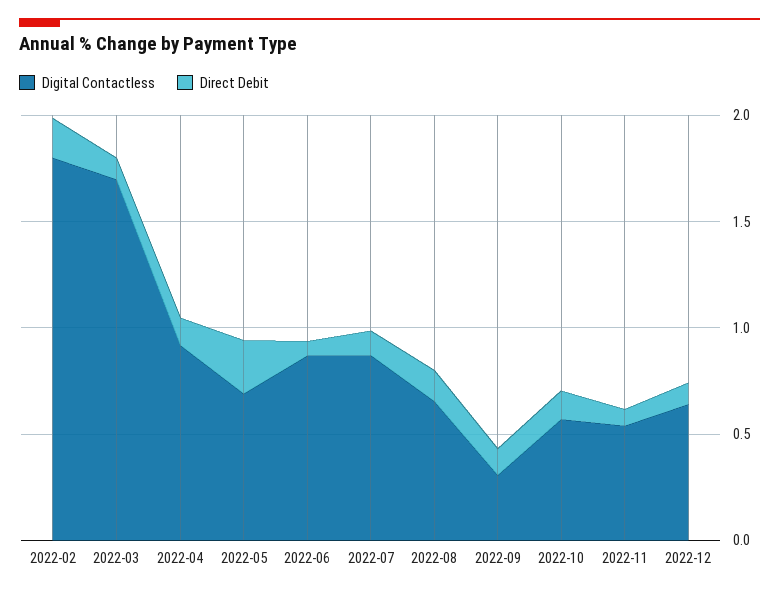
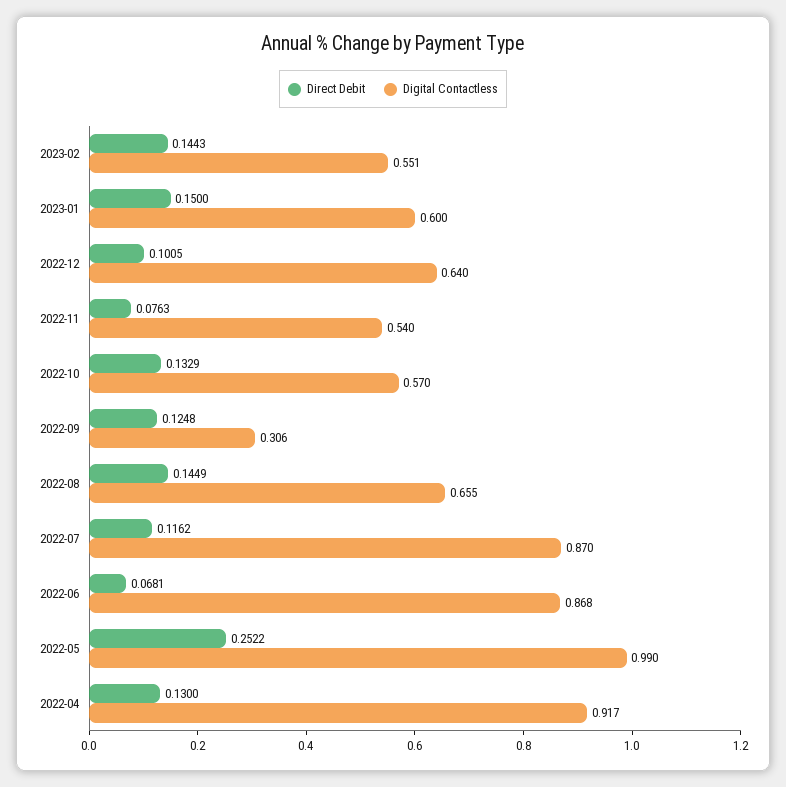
Digital Contactless, 2022-02: 1.8 -> none
Direct Debit, 2022-02: 0.2 -> none
Digital Contactless, 2022-03: 1.7 -> none
Direct Debit, 2022-03: 0.1 -> none
Digital Contactless, 2022-05: 0.7 -> 0.99
Direct Debit, 2023-02: none -> 0.1443
Digital Contactless, 2023-02: none -> 0.551
Direct Debit, 2023-01: none -> 0.15
Digital Contactless, 2023-01: none -> 0.6

